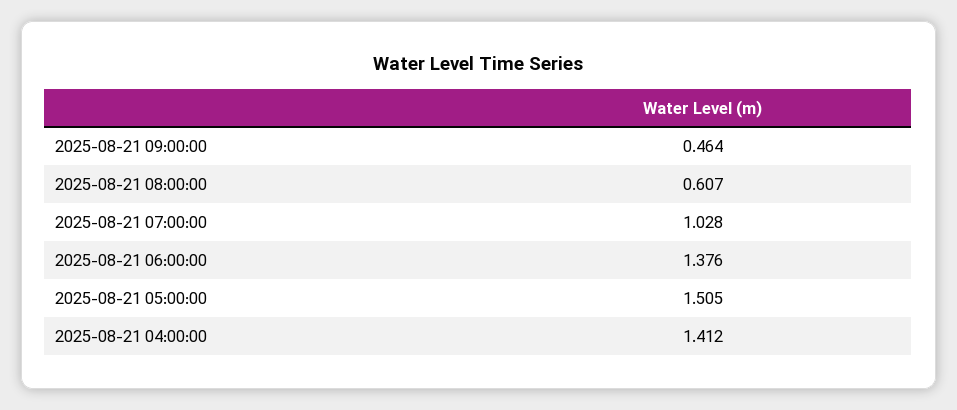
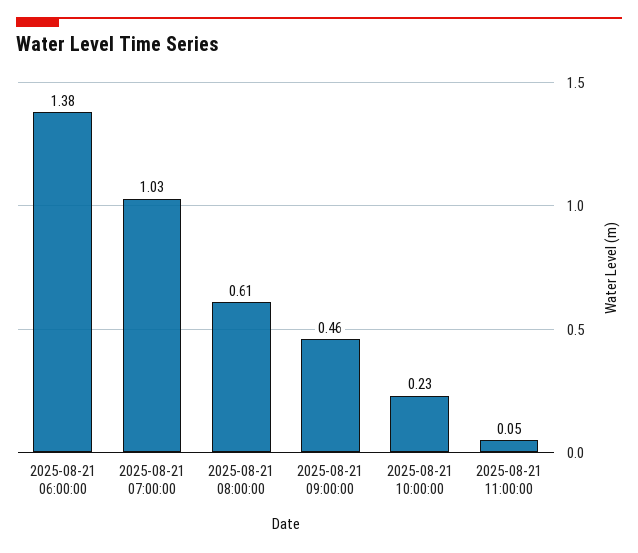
2025-08-21 05:00:00: 1.505 -> none
2025-08-21 04:00:00: 1.412 -> none
2025-08-21 10:00:00: none -> 0.23
2025-08-21 11:00:00: none -> 0.05

